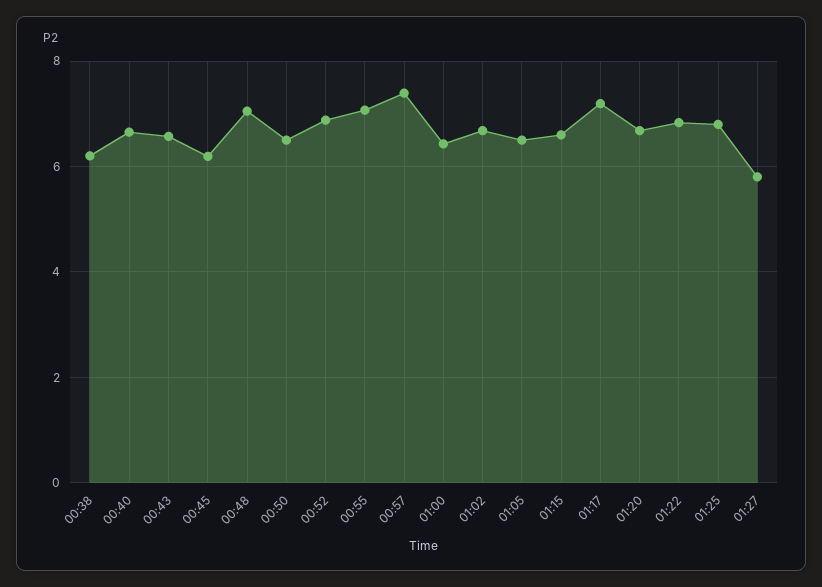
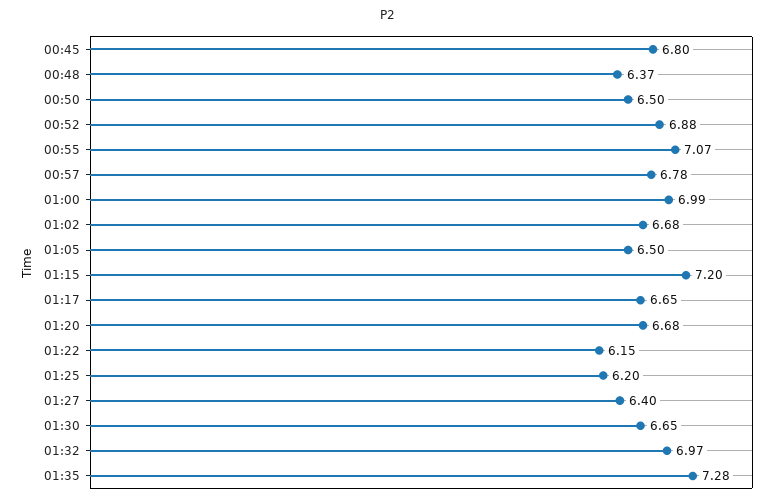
00:38: 6.2 -> none
00:40: 6.6 -> none
00:43: 6.6 -> none
00:45: 6.2 -> 6.8
00:48: 7 -> 6.37
00:57: 7.4 -> 6.78
01:00: 6.4 -> 6.99
01:15: 6.6 -> 7.2
01:17: 7.2 -> 6.65
01:22: 6.8 -> 6.15
01:25: 6.8 -> 6.2
01:27: 5.8 -> 6.4
01:30: none -> 6.65
01:32: none -> 6.97
01:35: none -> 7.28

